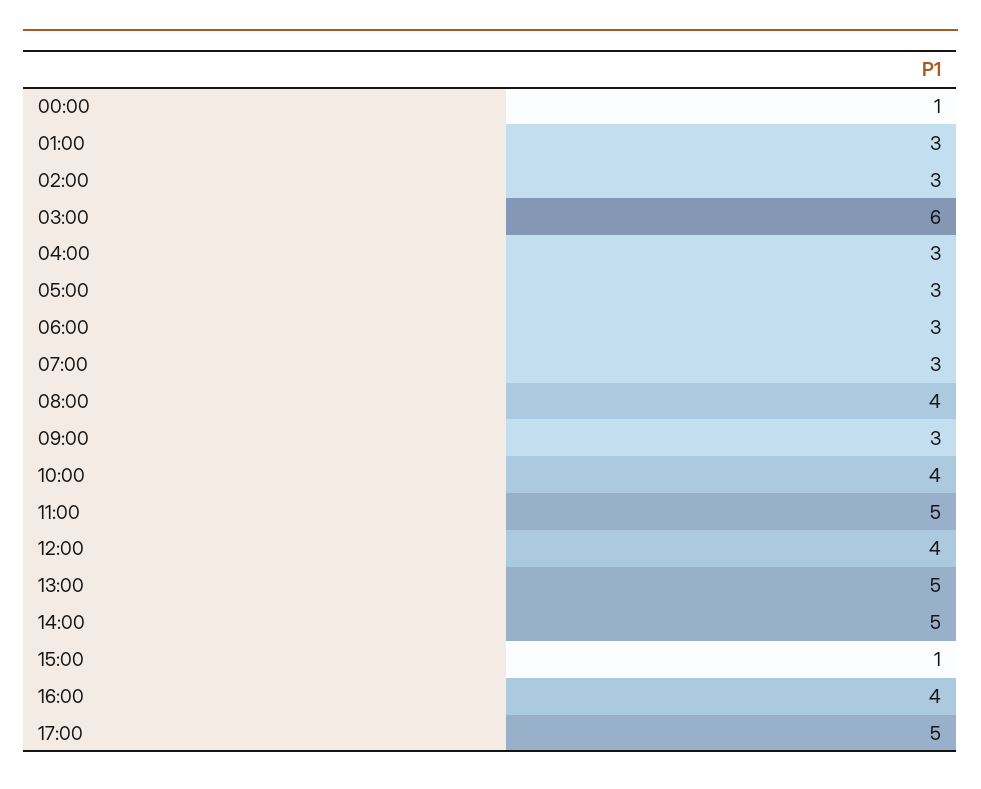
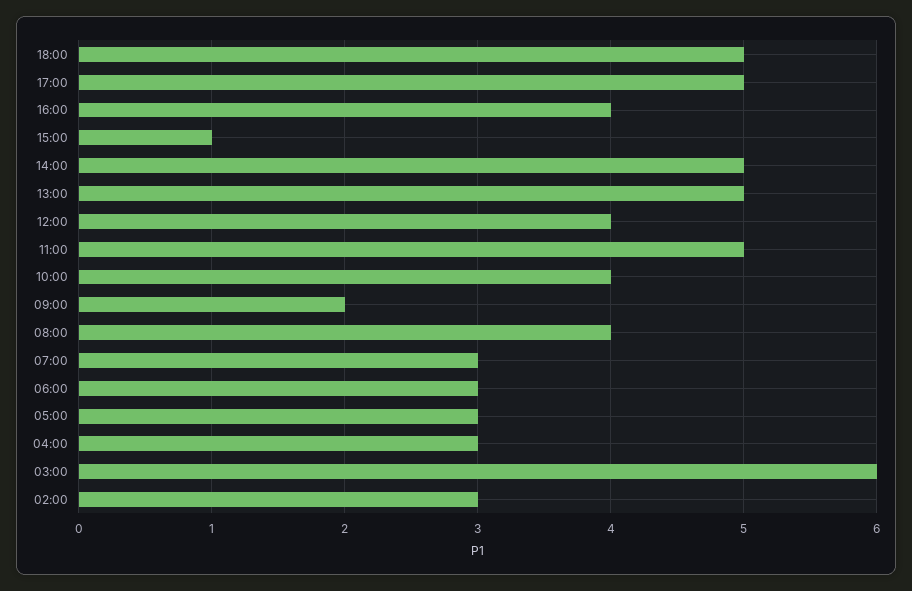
00:00: 1 -> none
01:00: 3 -> none
09:00: 3 -> 2
18:00: none -> 5

